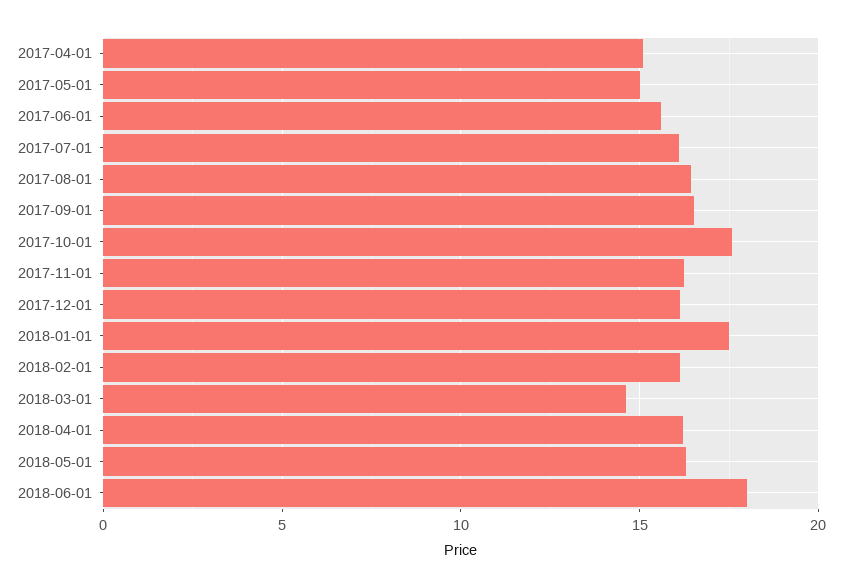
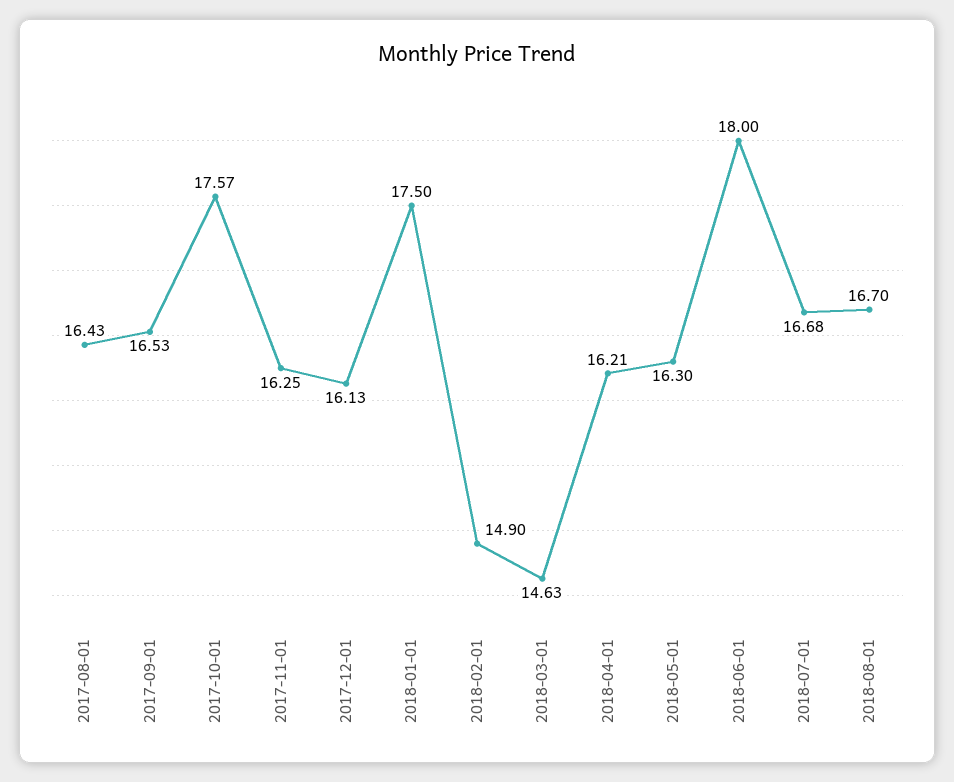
2017-04-01: 15 -> none
2017-05-01: 15 -> none
2017-06-01: 15.5 -> none
2017-07-01: 16 -> none
2018-02-01: 16 -> 14.9
2018-07-01: none -> 16.68
2018-08-01: none -> 16.7

